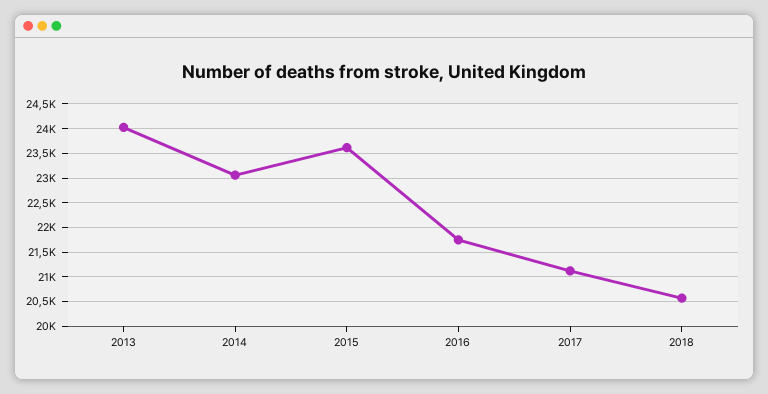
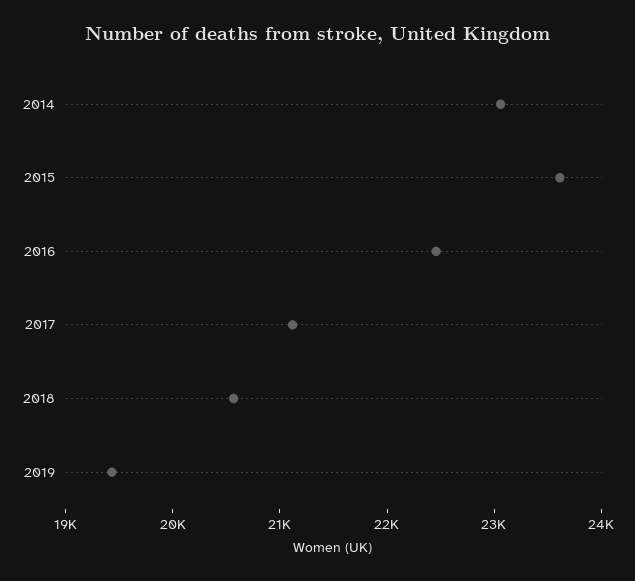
2013: 24000 -> none
2016: 21750 -> 22400
2019: none -> 19400

